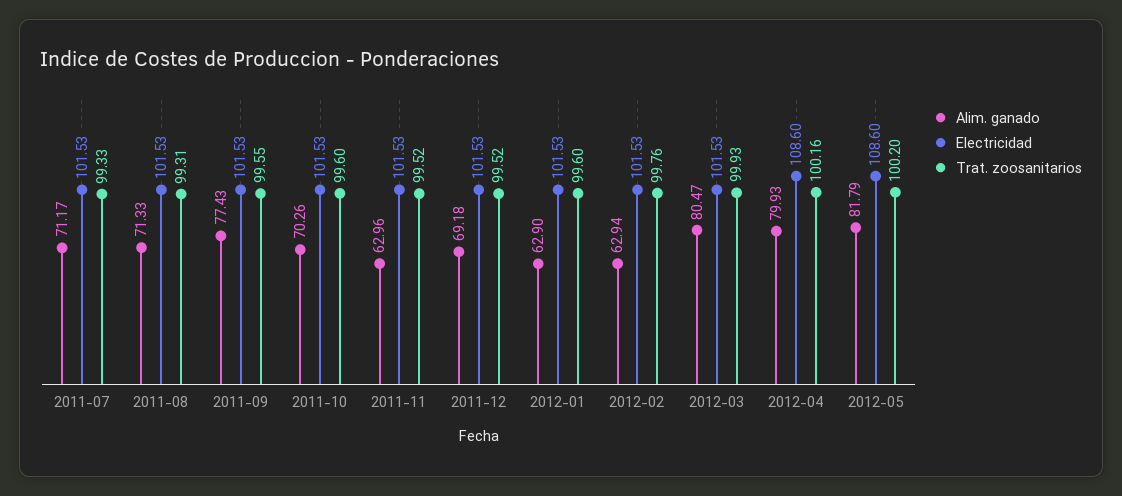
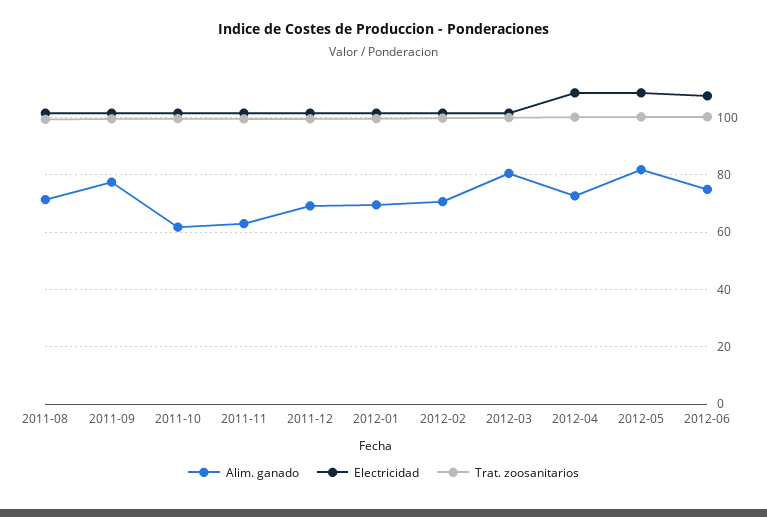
Alim. ganado, 2011-07: 71.17 -> none
Electricidad, 2011-07: 101.53 -> none
Trat. zoosanitarios, 2011-07: 99.33 -> none
Alim. ganado, 2011-10: 70.26 -> 62.5
Alim. ganado, 2012-01: 62.9 -> 70
Alim. ganado, 2012-02: 62.94 -> 70
Alim. ganado, 2012-04: 79.93 -> 72.5
Alim. ganado, 2012-06: none -> 75
Electricidad, 2012-06: none -> 107.5
Trat. zoosanitarios, 2012-06: none -> 100

